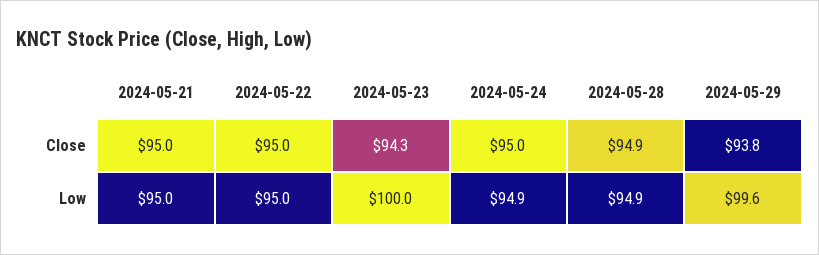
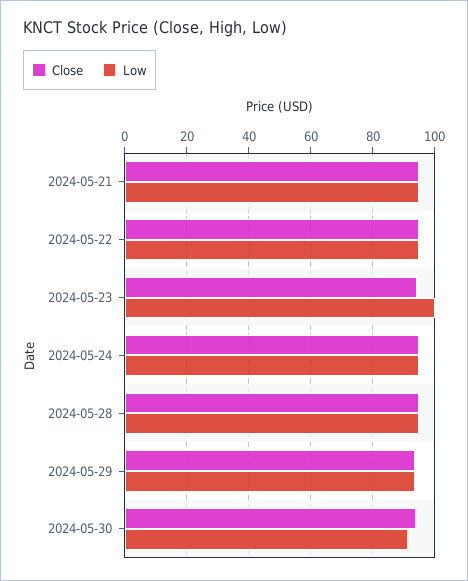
Low, 2024-05-29: 99.6 -> 94
Close, 2024-05-30: none -> 94
Low, 2024-05-30: none -> 92

